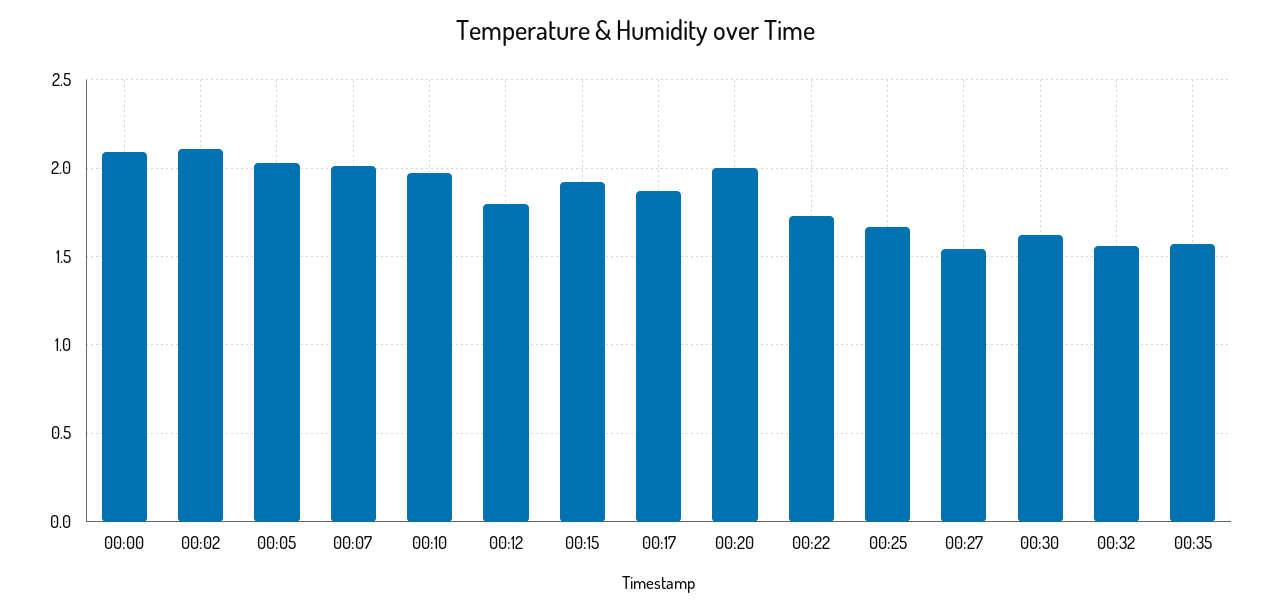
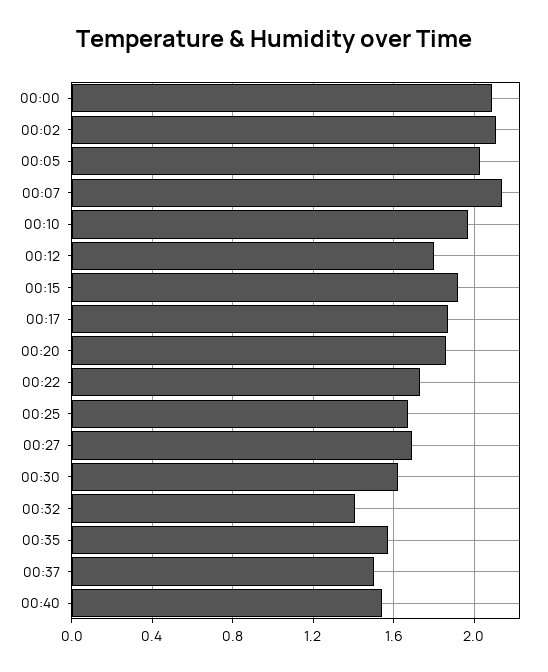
00:07: 2 -> 2.15
00:20: 2 -> 1.85
00:27: 1.55 -> 1.7
00:32: 1.55 -> 1.4
00:37: none -> 1.5
00:40: none -> 1.55

